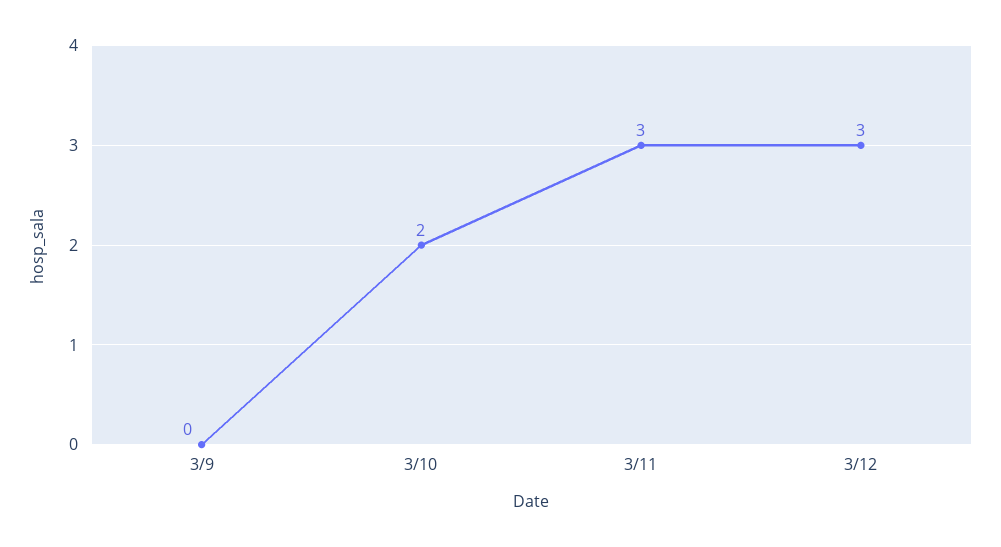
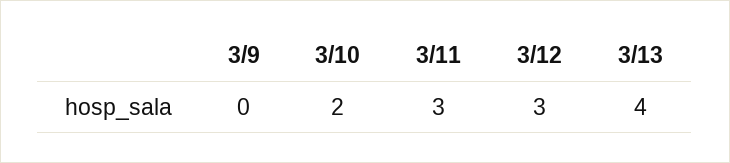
3/13: none -> 4

